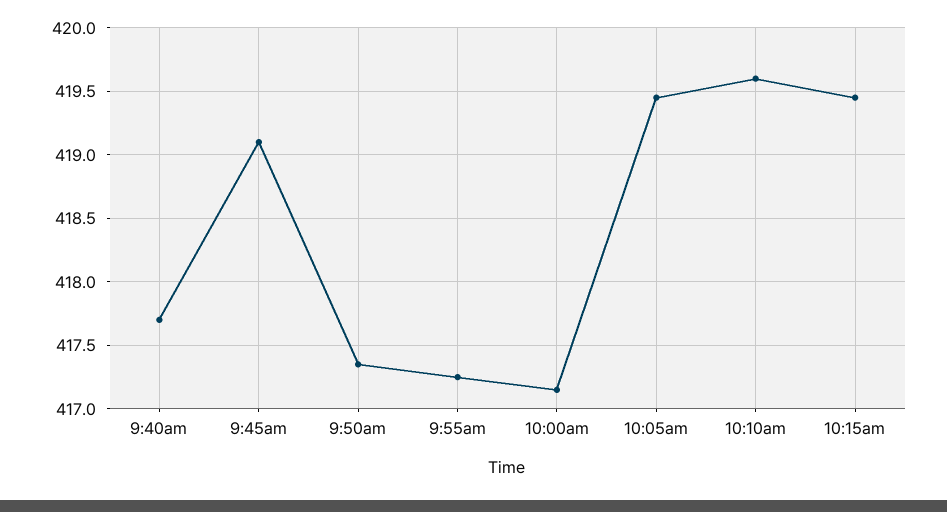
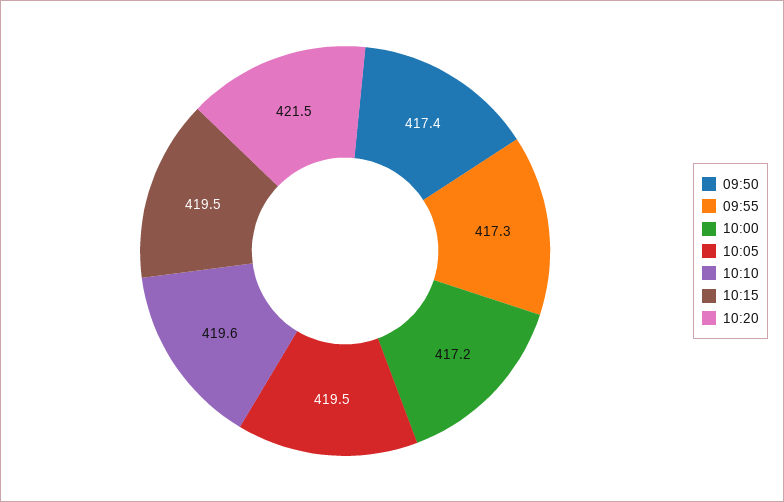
9:40am: 417.7 -> none
9:45am: 419.1 -> none
10:20: none -> 421.5

